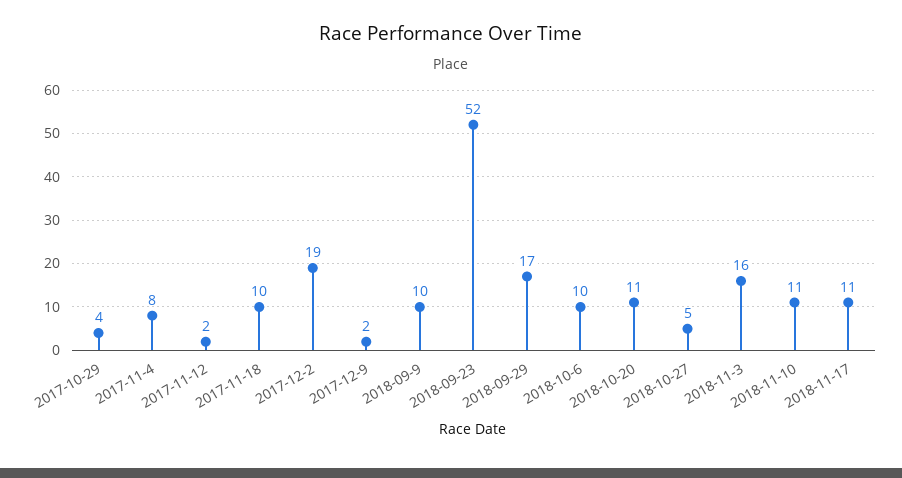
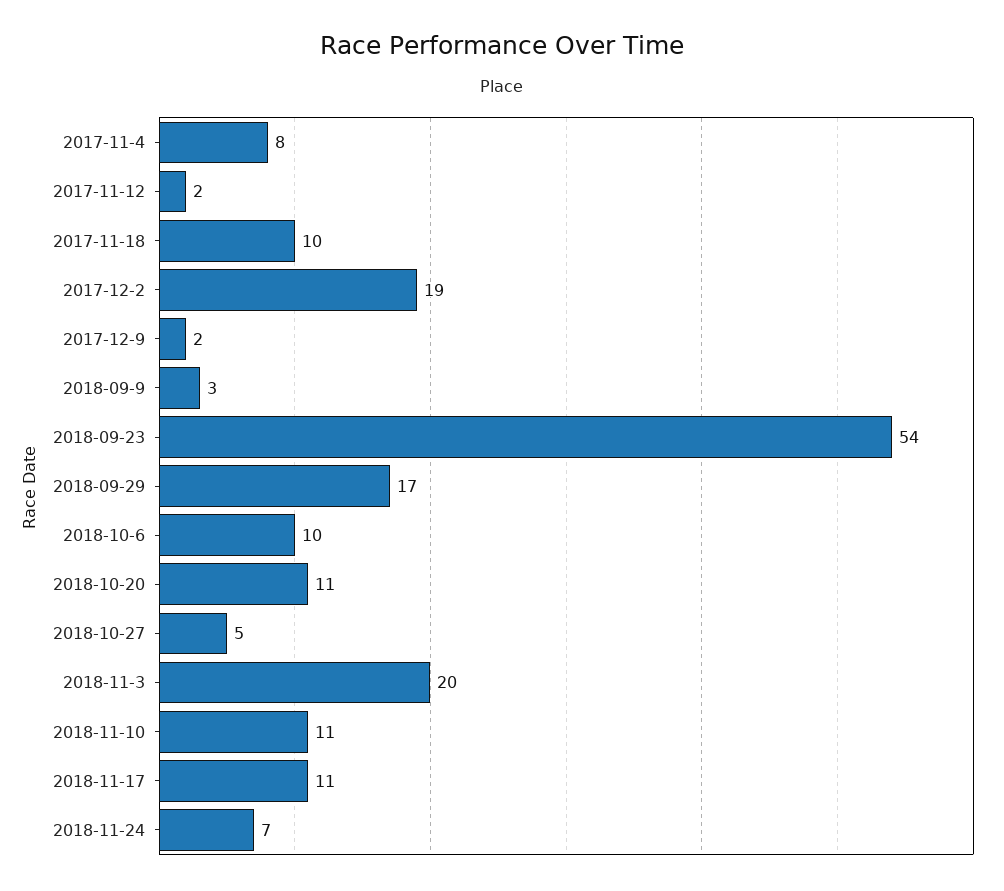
2017-10-29: 4 -> none
2018-09-9: 10 -> 3
2018-09-23: 52 -> 54
2018-11-3: 16 -> 20
2018-11-24: none -> 7

